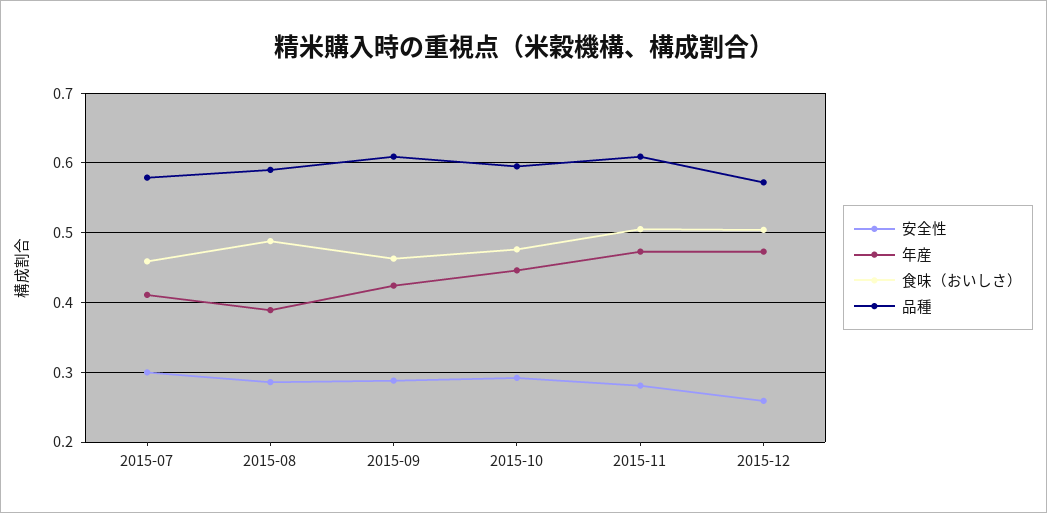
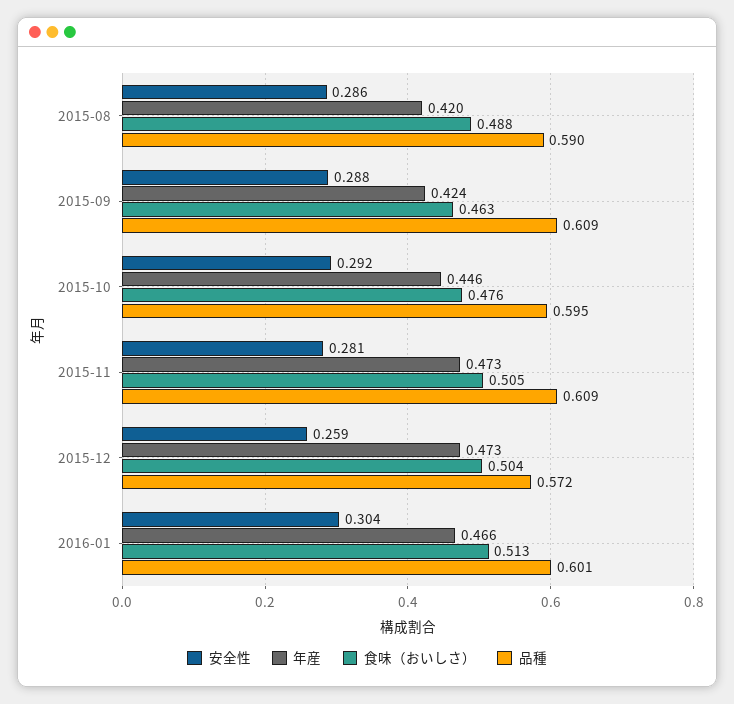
安全性, 2015-07: 0.3 -> none
年産, 2015-07: 0.41 -> none
食味（おいしさ）, 2015-07: 0.46 -> none
品種, 2015-07: 0.58 -> none
年産, 2015-08: 0.39 -> 0.42
安全性, 2016-01: none -> 0.304
年産, 2016-01: none -> 0.466
食味（おいしさ）, 2016-01: none -> 0.513
品種, 2016-01: none -> 0.601

